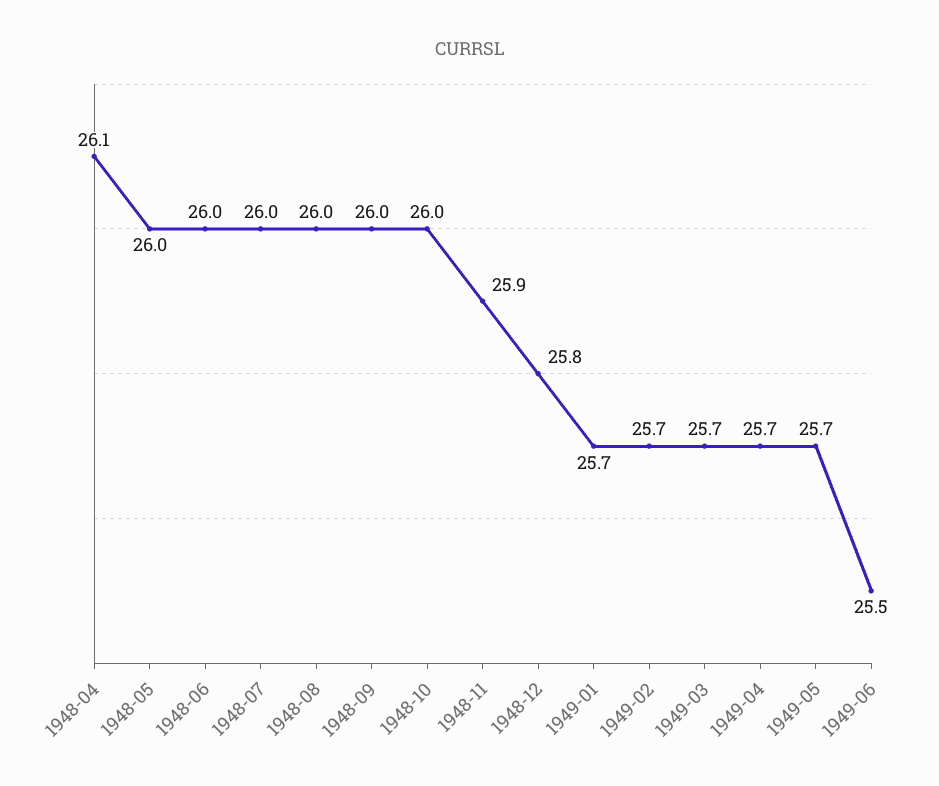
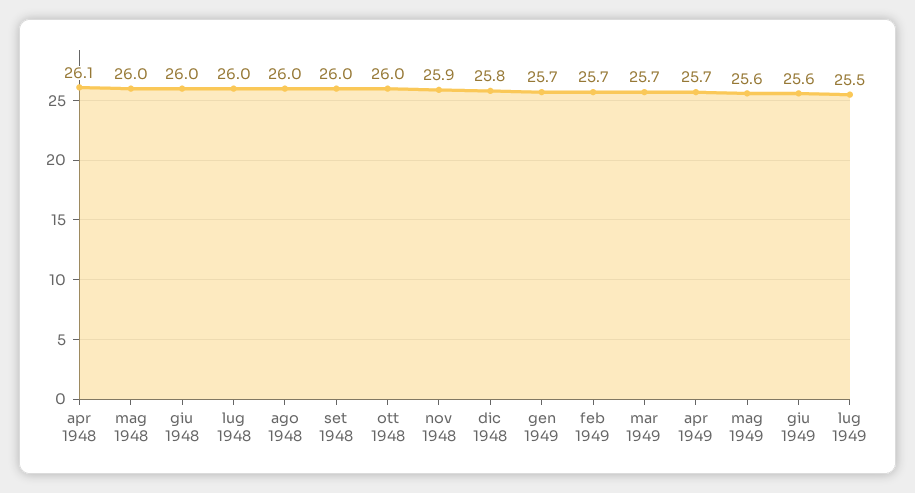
1949-05: 25.7 -> 25.6
1949-06: 25.5 -> 25.6
lug 1949: none -> 25.5

